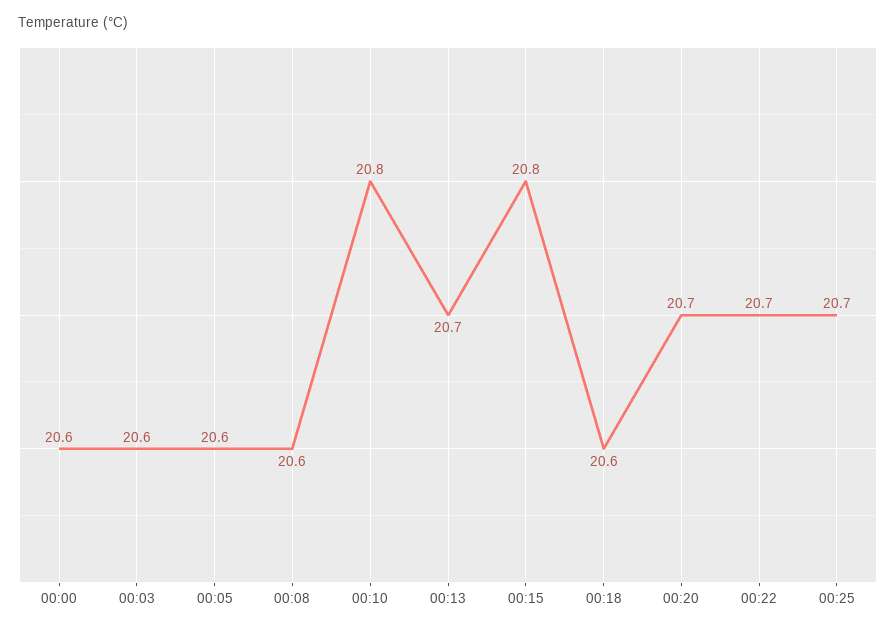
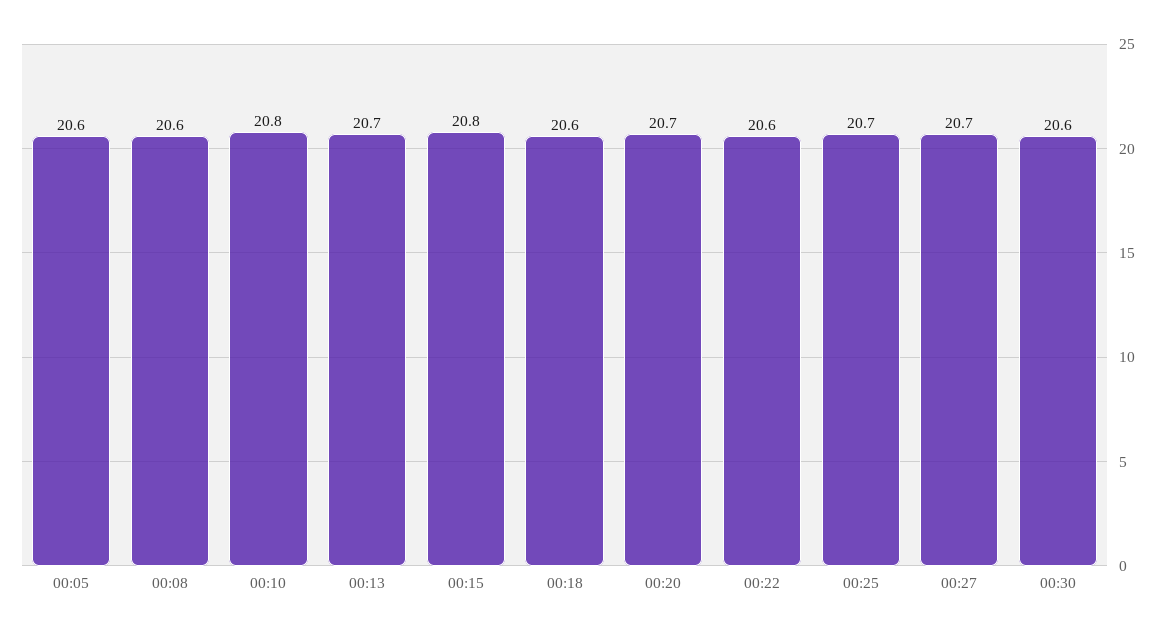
00:00: 20.6 -> none
00:03: 20.6 -> none
00:22: 20.7 -> 20.6
00:27: none -> 20.7
00:30: none -> 20.6

